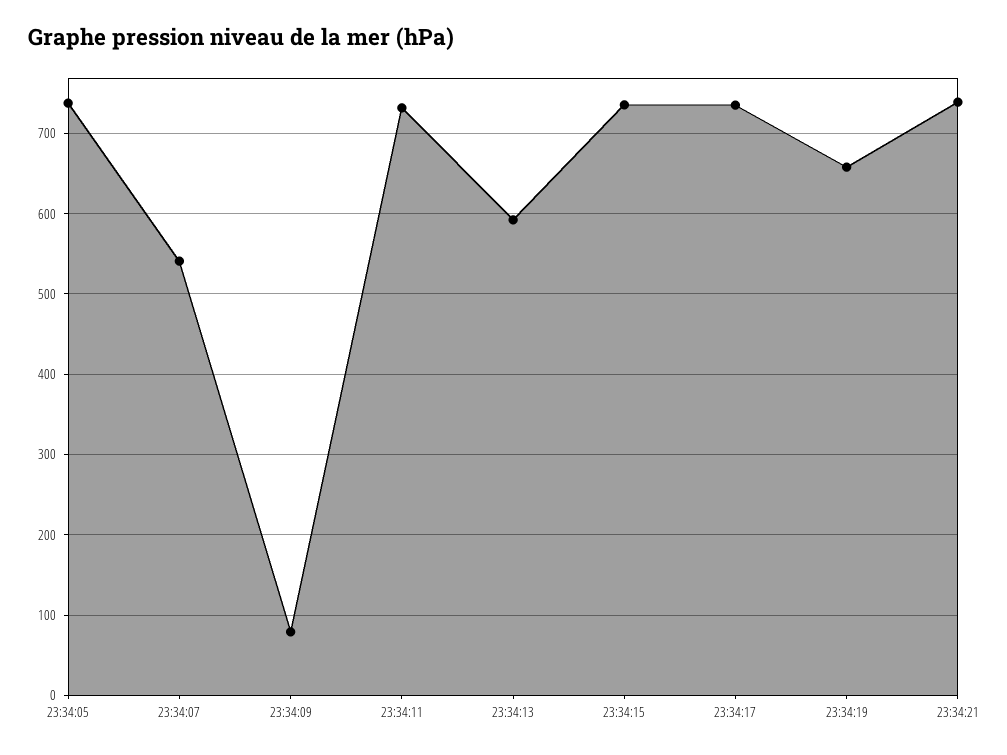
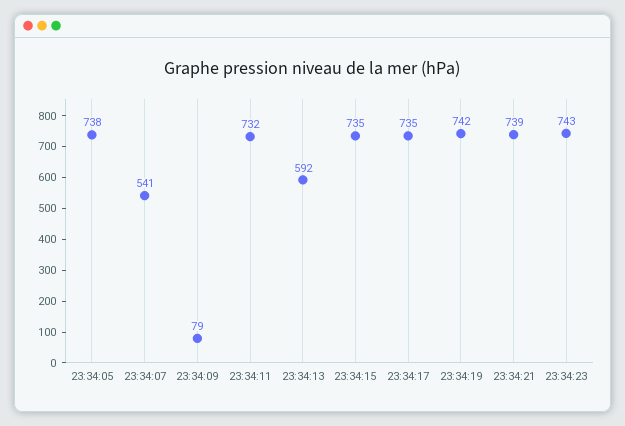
23:34:19: 660 -> 742
23:34:23: none -> 743

